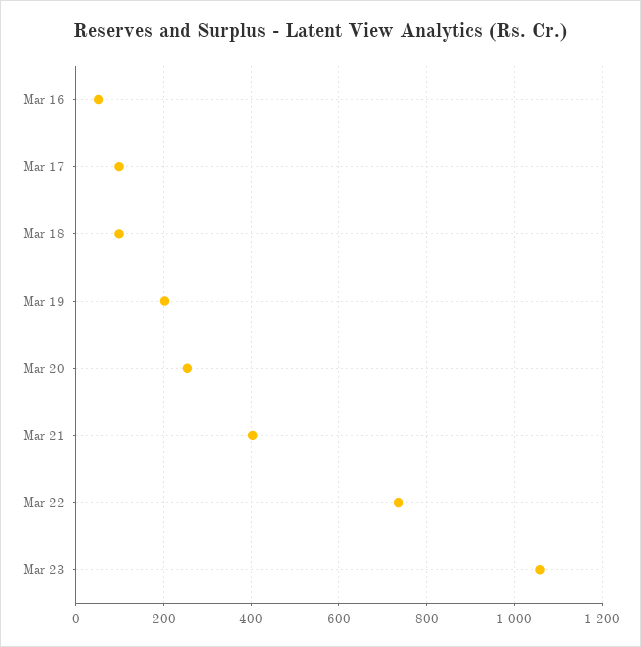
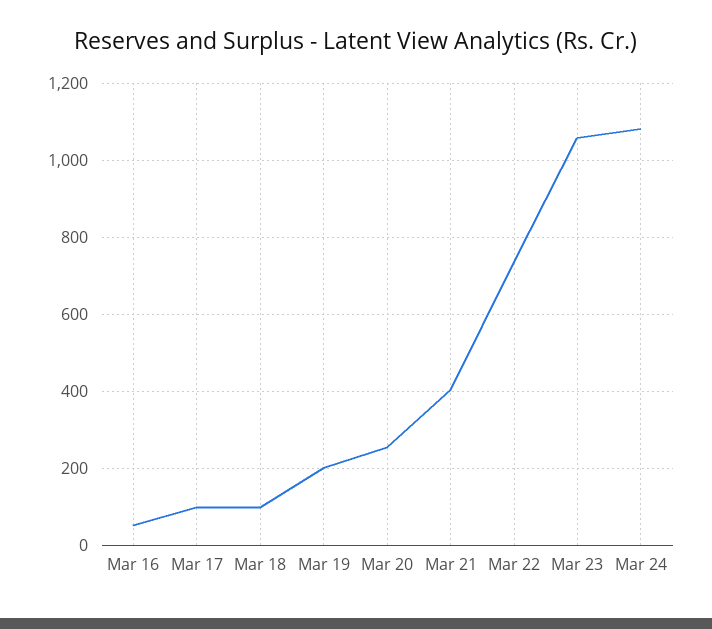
Mar 24: none -> 1080

